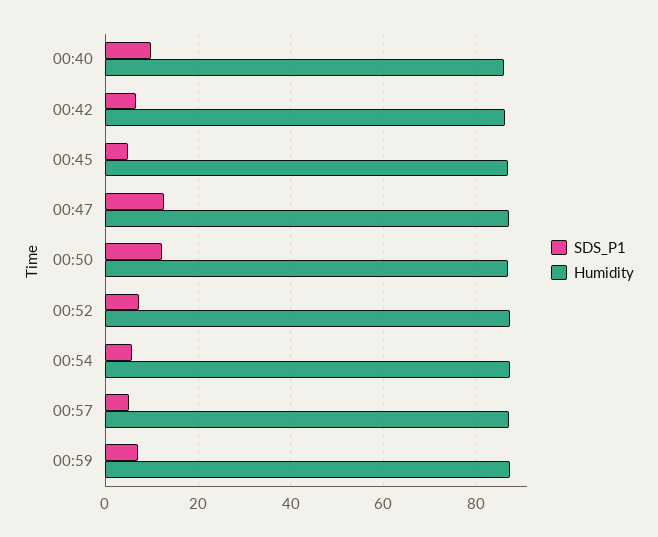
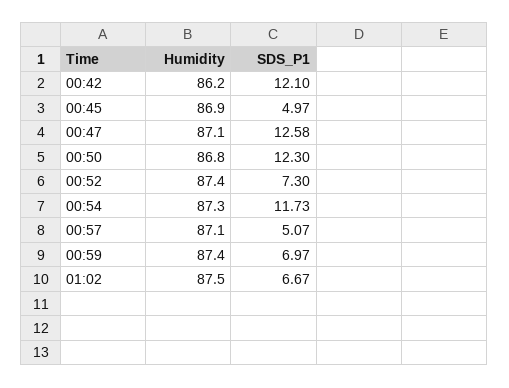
SDS_P1, 00:40: 10 -> none
Humidity, 00:40: 86 -> none
SDS_P1, 00:42: 6 -> 12.1
SDS_P1, 00:54: 6 -> 11.73
Humidity, 01:02: none -> 87.5
SDS_P1, 01:02: none -> 6.67

